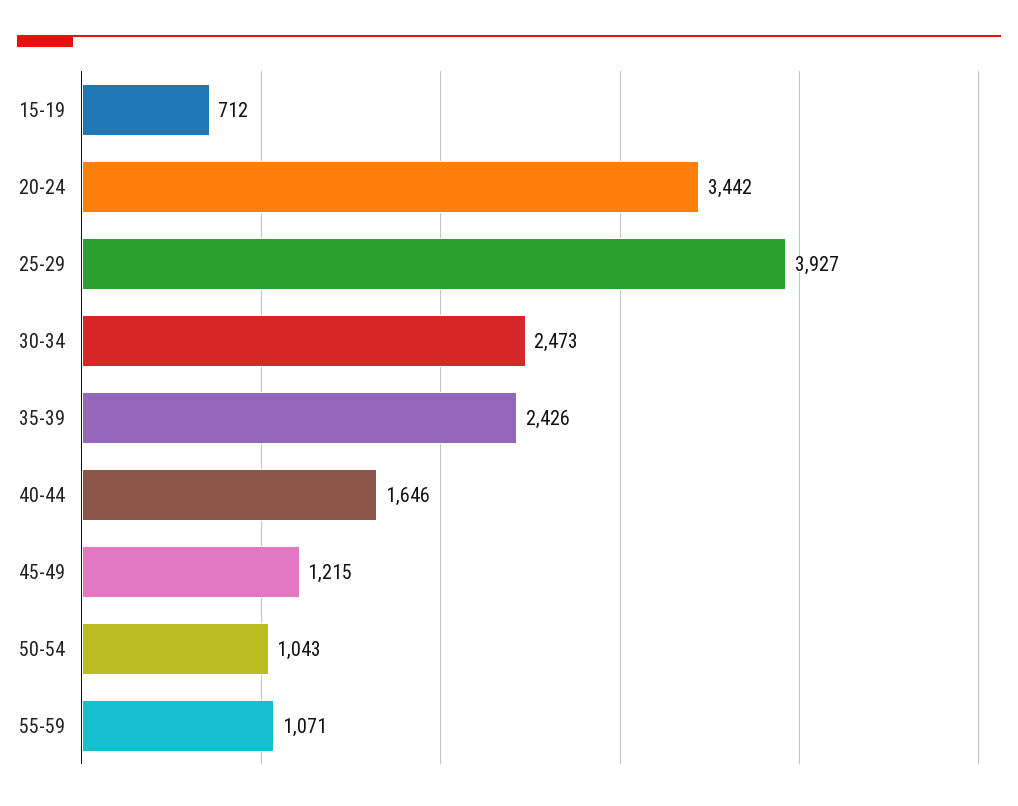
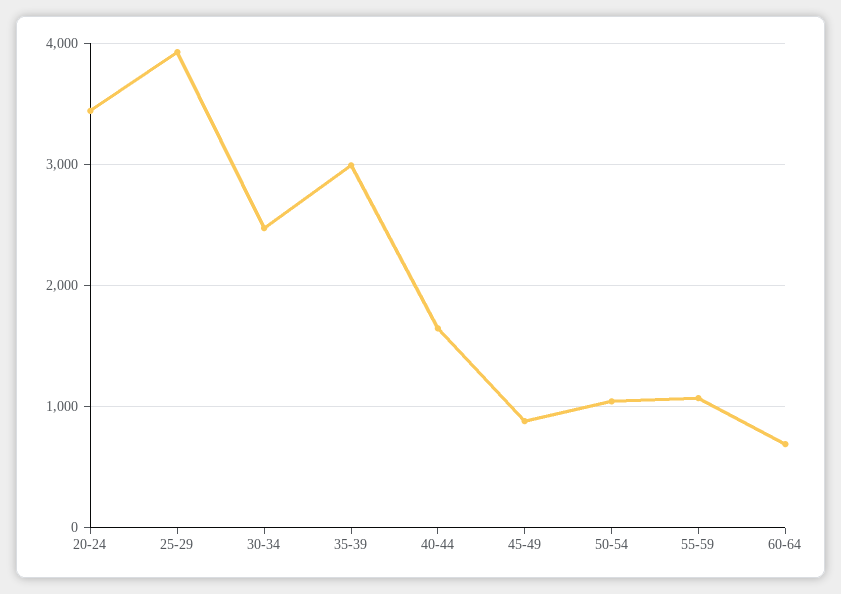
15-19: 712 -> none
35-39: 2426 -> 3000
45-49: 1215 -> 900
60-64: none -> 700

